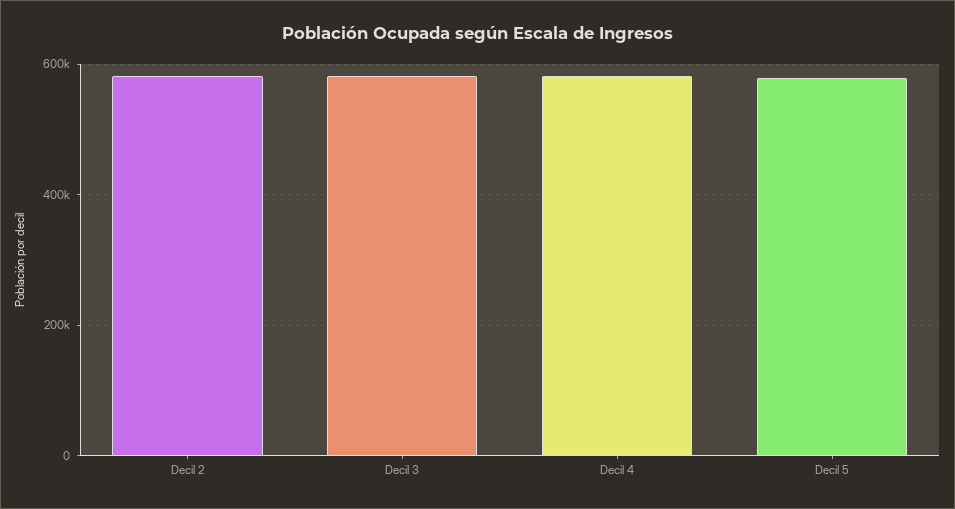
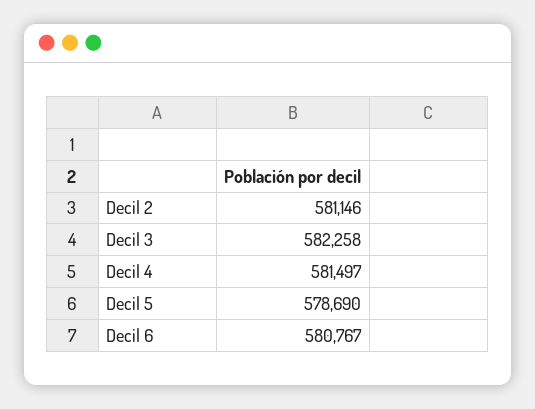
Decil 6: none -> 580767

